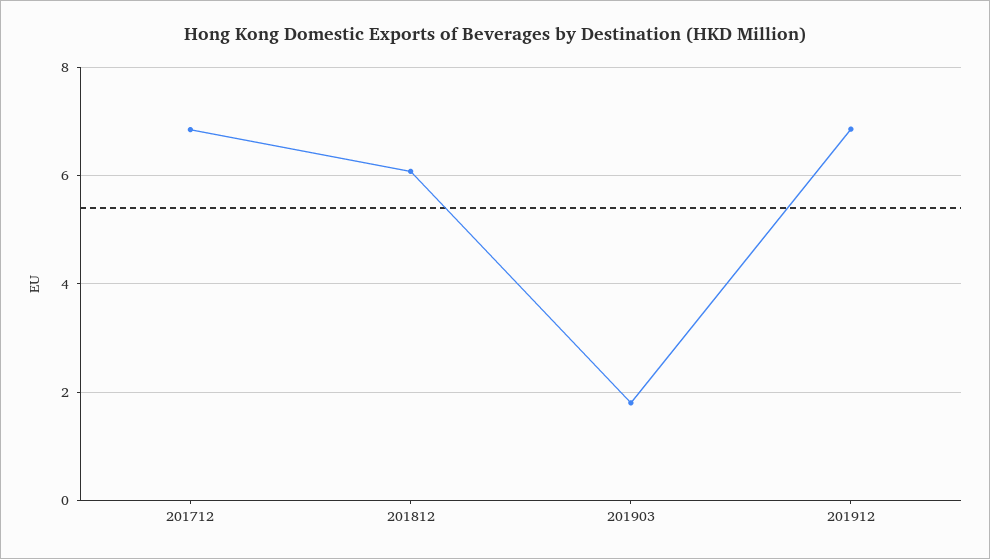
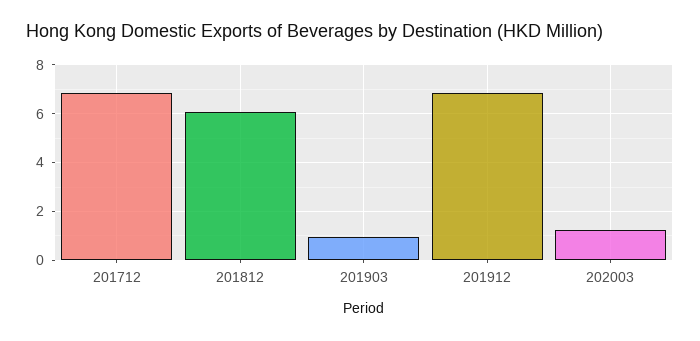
201903: 1.8 -> 1
202003: none -> 1.25

